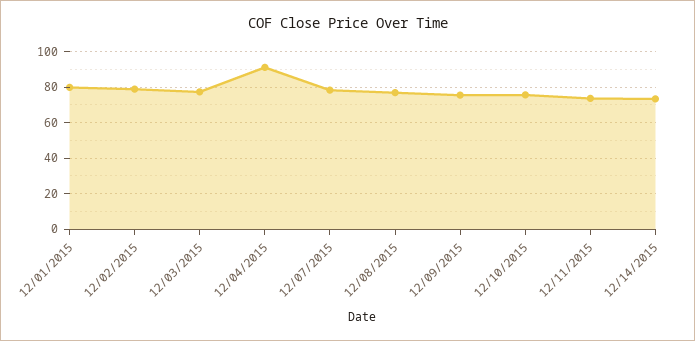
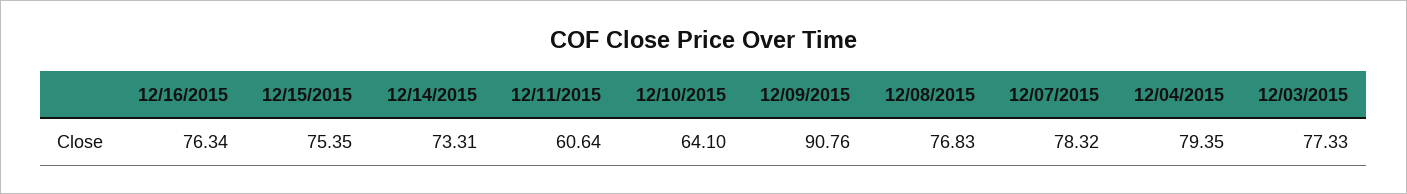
12/01/2015: 80 -> none
12/02/2015: 80 -> none
12/04/2015: 90 -> 79.35
12/09/2015: 75 -> 90.76
12/10/2015: 75 -> 64.1
12/11/2015: 75 -> 60.64
12/16/2015: none -> 76.34
12/15/2015: none -> 75.35

